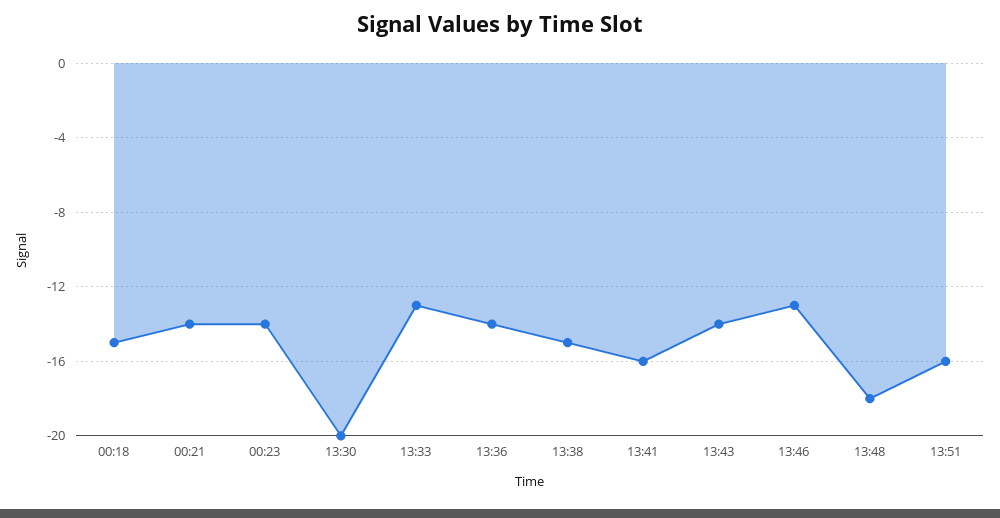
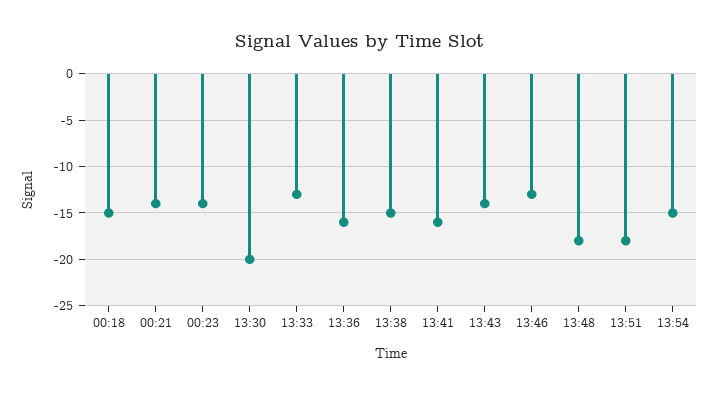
13:36: -14 -> -16
13:51: -16 -> -18
13:54: none -> -15

